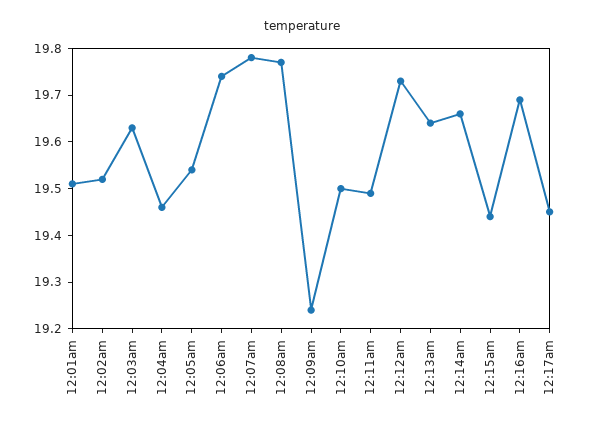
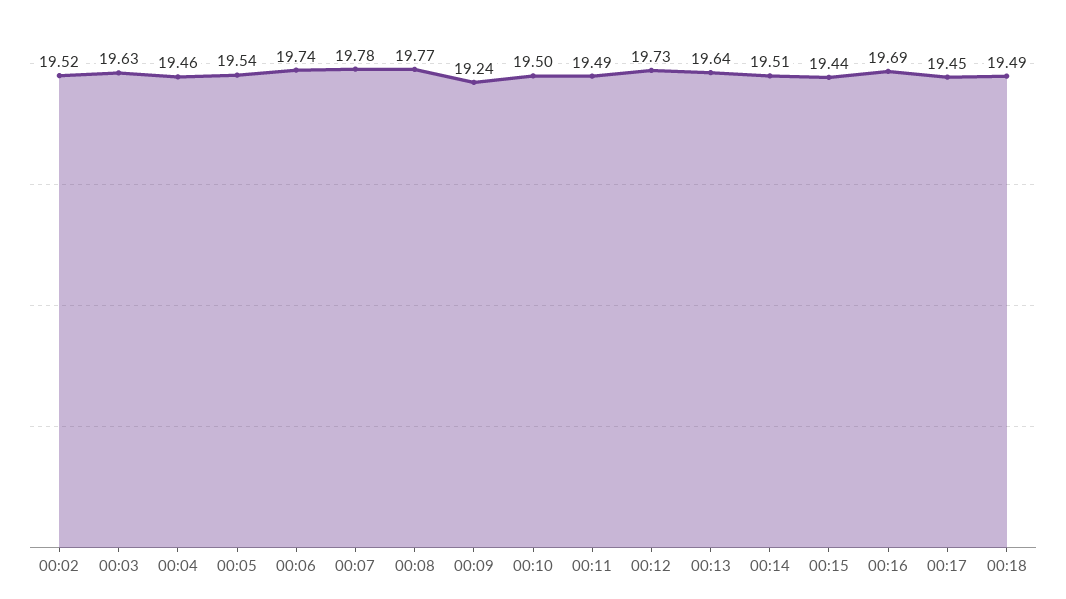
12:01am: 19.5 -> none
12:14am: 19.65 -> 19.51
00:18: none -> 19.49

